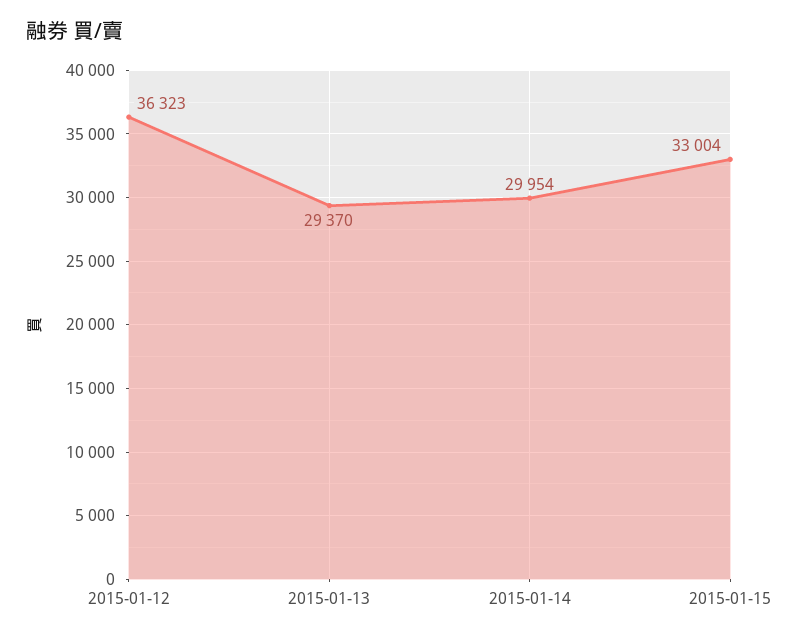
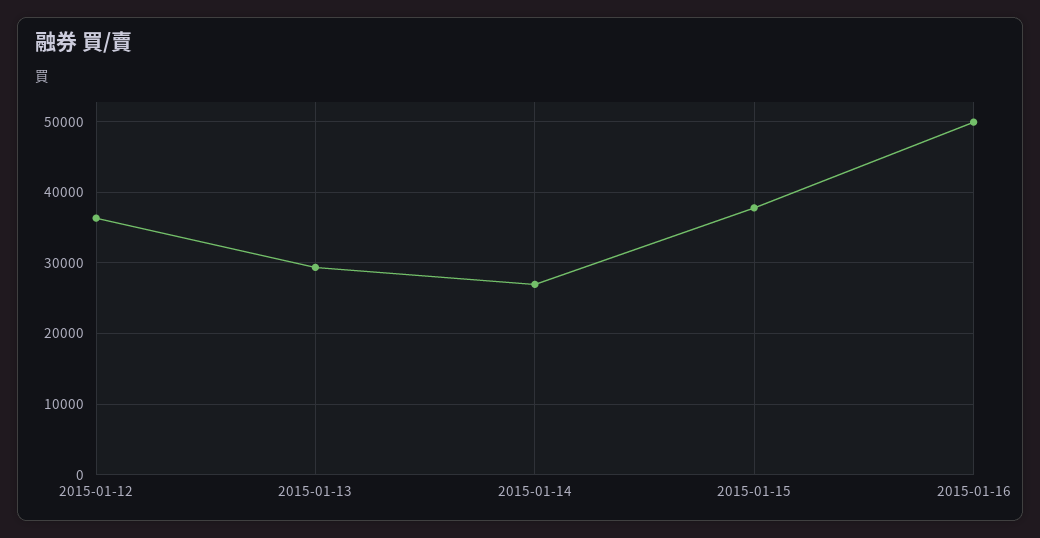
2015-01-14: 29954 -> 27000
2015-01-15: 33004 -> 38000
2015-01-16: none -> 50000

